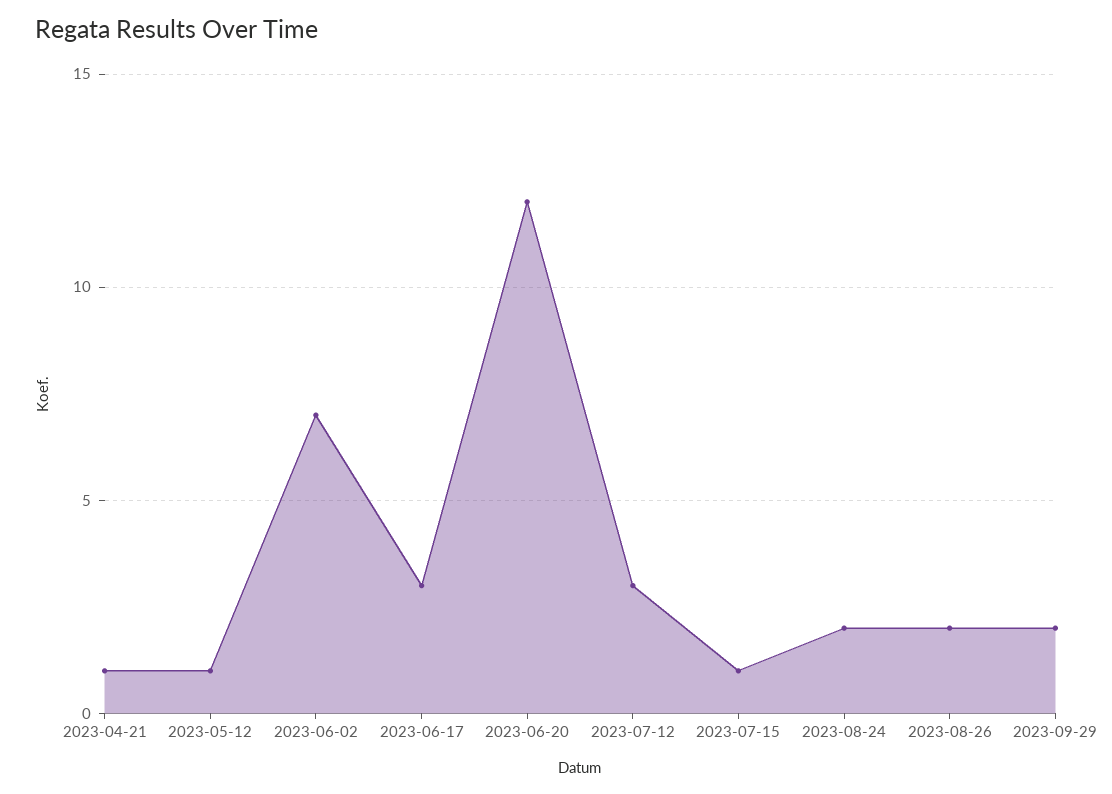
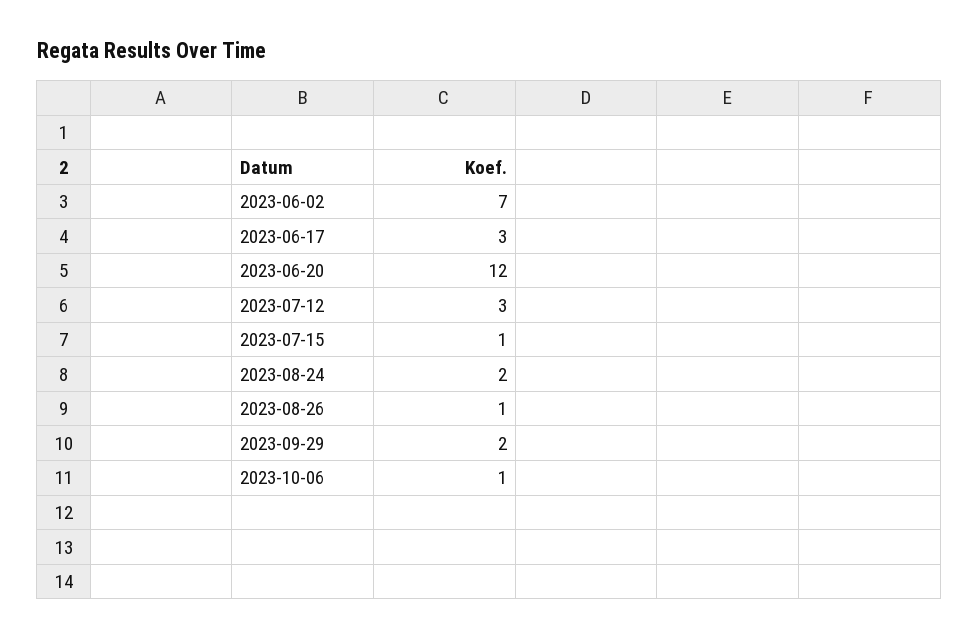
2023-04-21: 1 -> none
2023-05-12: 1 -> none
2023-08-26: 2 -> 1
2023-10-06: none -> 1

